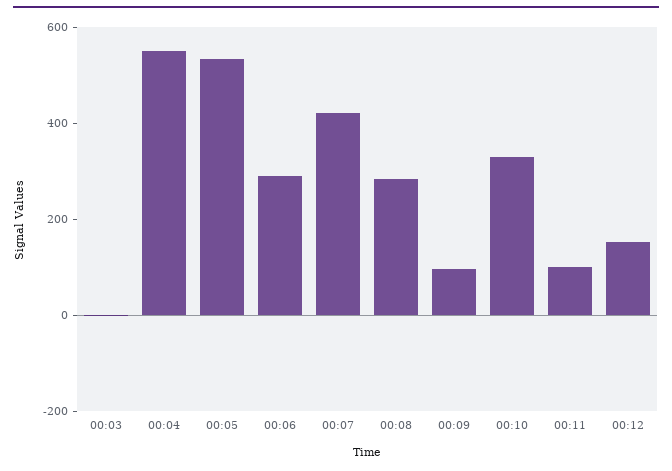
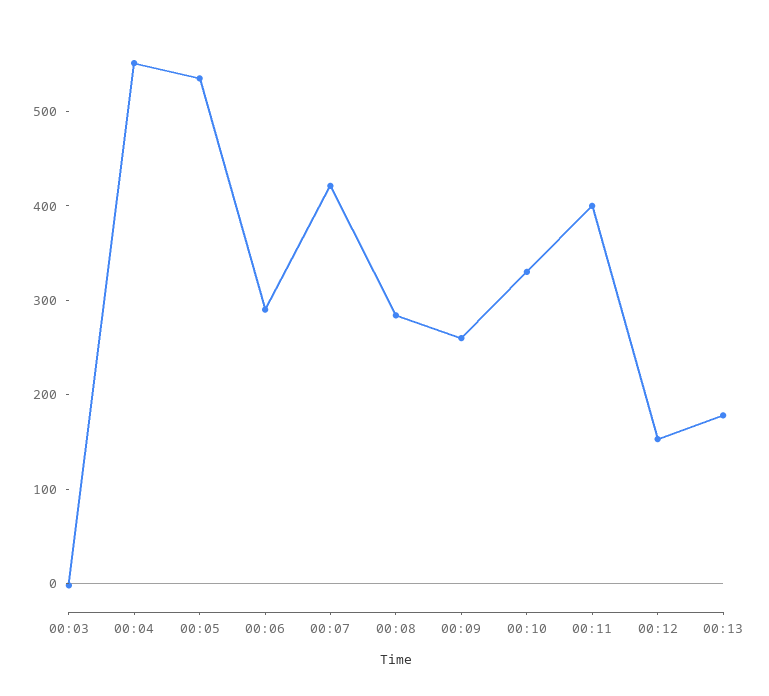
00:09: 100 -> 260
00:11: 100 -> 400
00:13: none -> 180

